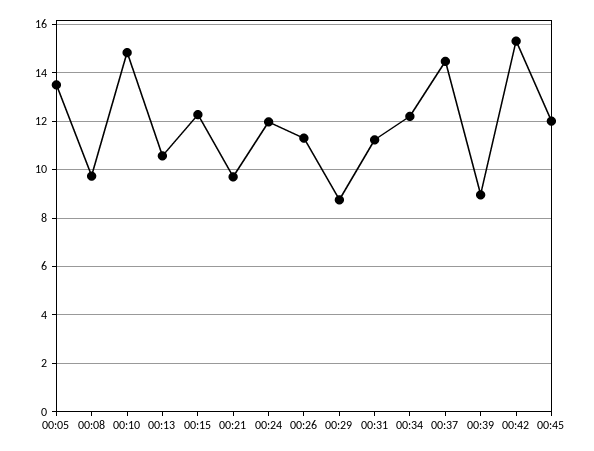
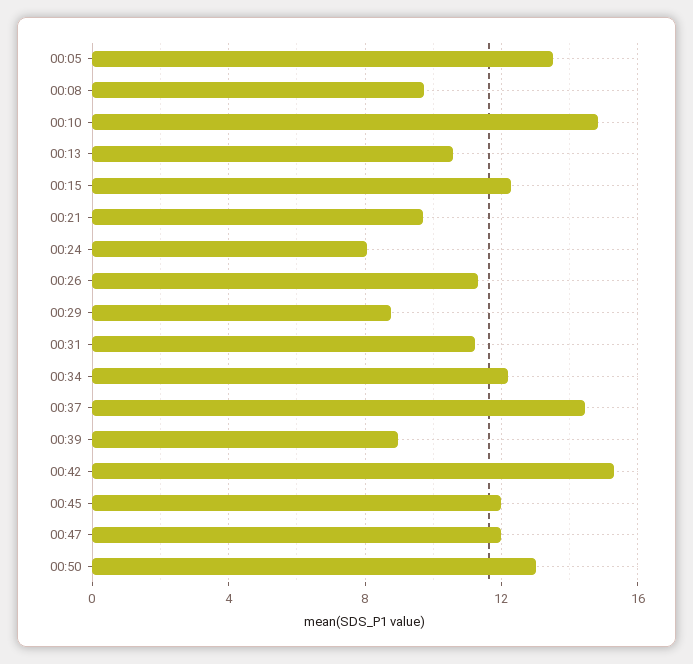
00:24: 12 -> 8
00:47: none -> 12
00:50: none -> 13

